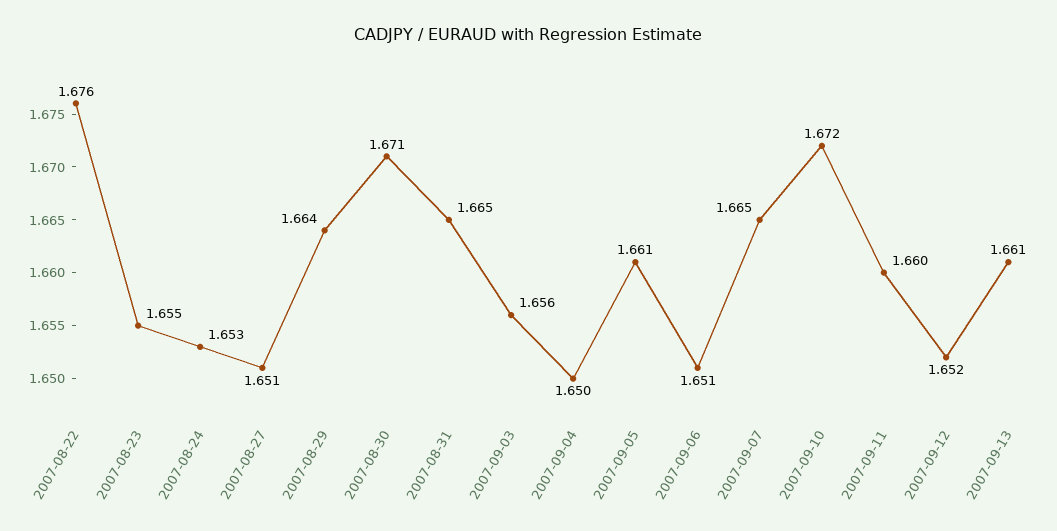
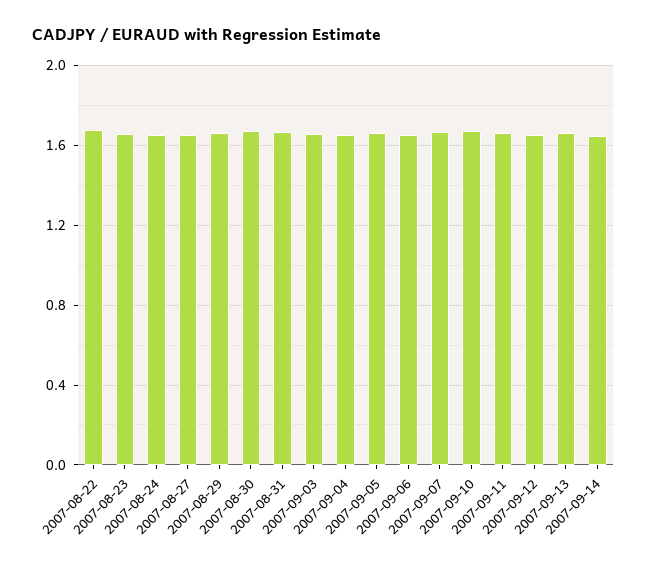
2007-09-14: none -> 1.65

